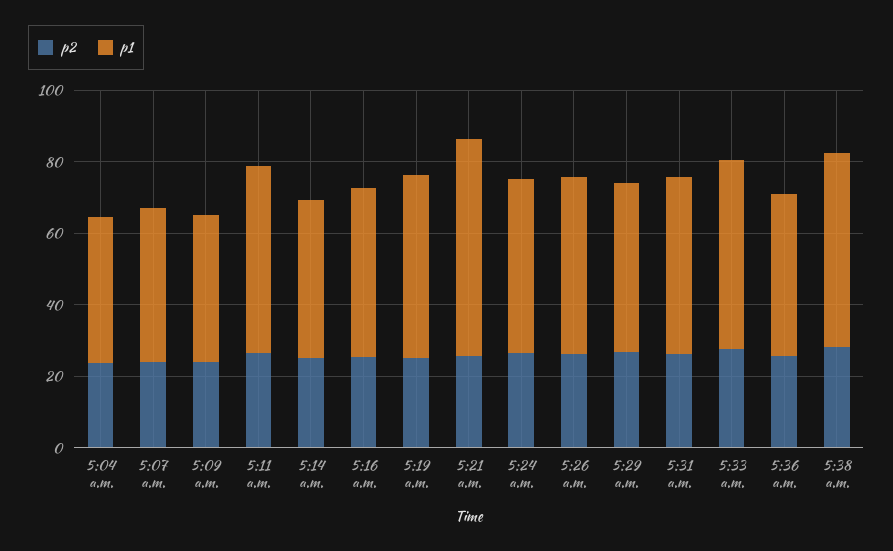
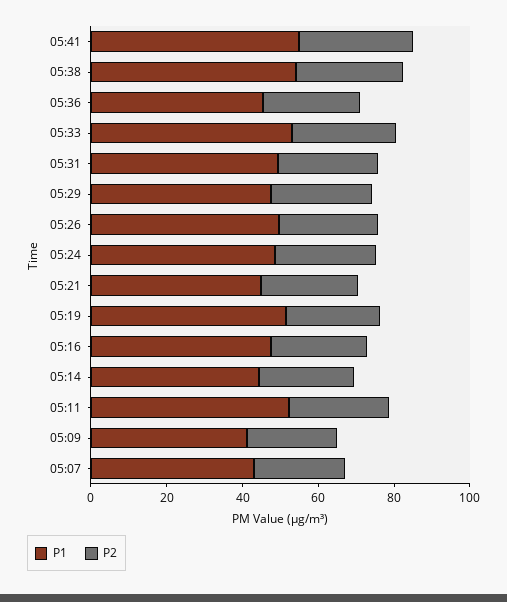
p2, 5:04 a.m.: 25 -> none
p1, 5:04 a.m.: 40 -> none
p1, 5:21 a.m.: 60 -> 45
p1, 05:41: none -> 55
p2, 05:41: none -> 30

